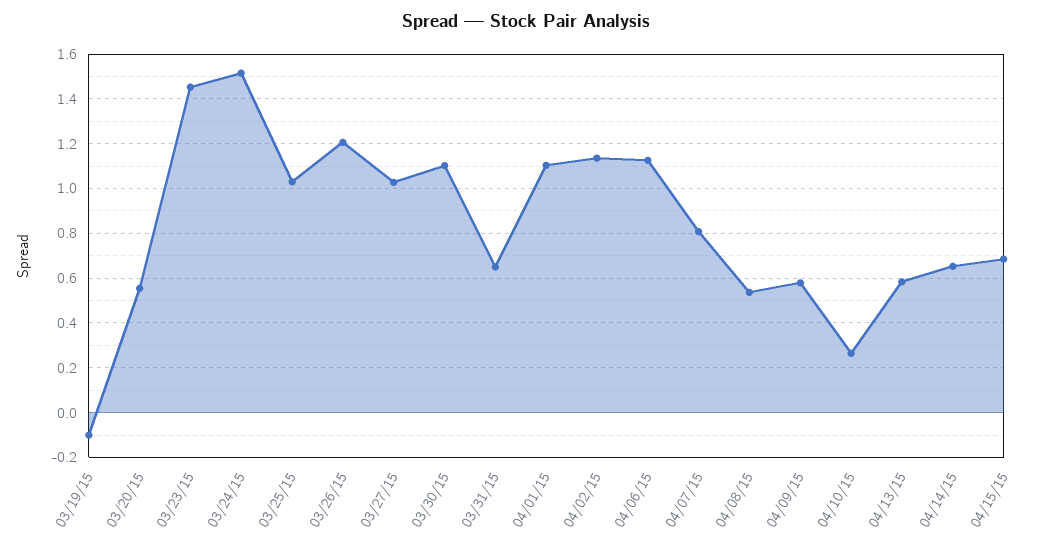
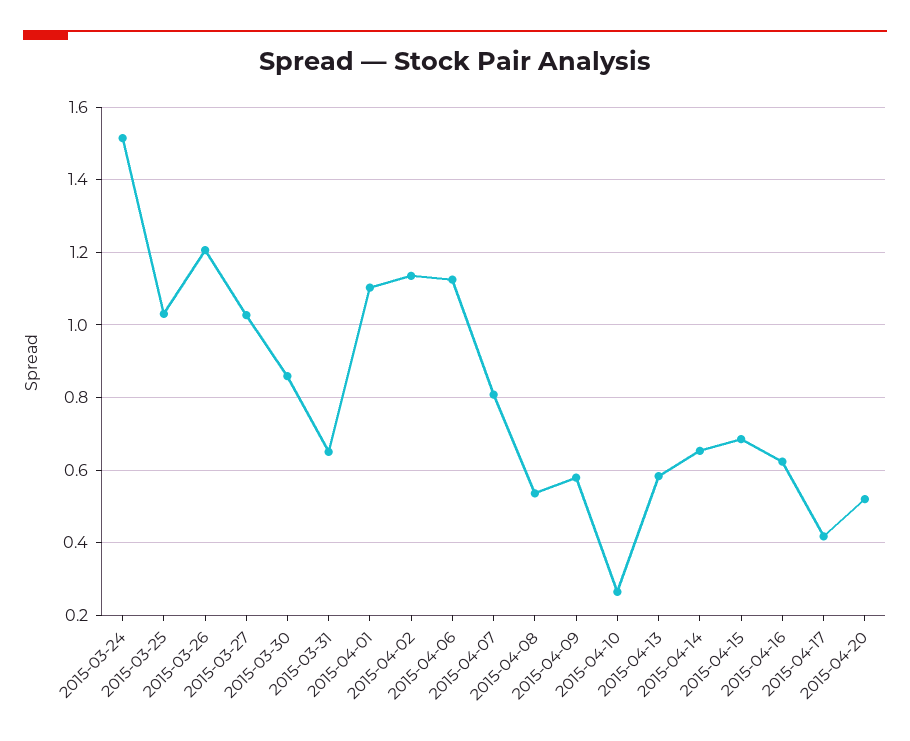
03/19/15: -0.1 -> none
03/20/15: 0.55 -> none
03/23/15: 1.45 -> none
03/30/15: 1.1 -> 0.86
2015-04-16: none -> 0.62
2015-04-17: none -> 0.42
2015-04-20: none -> 0.52

